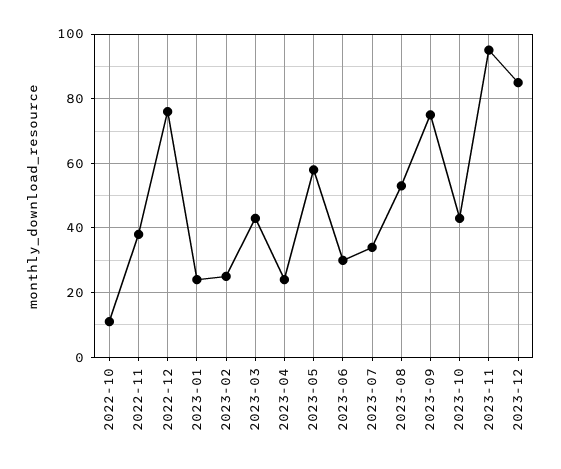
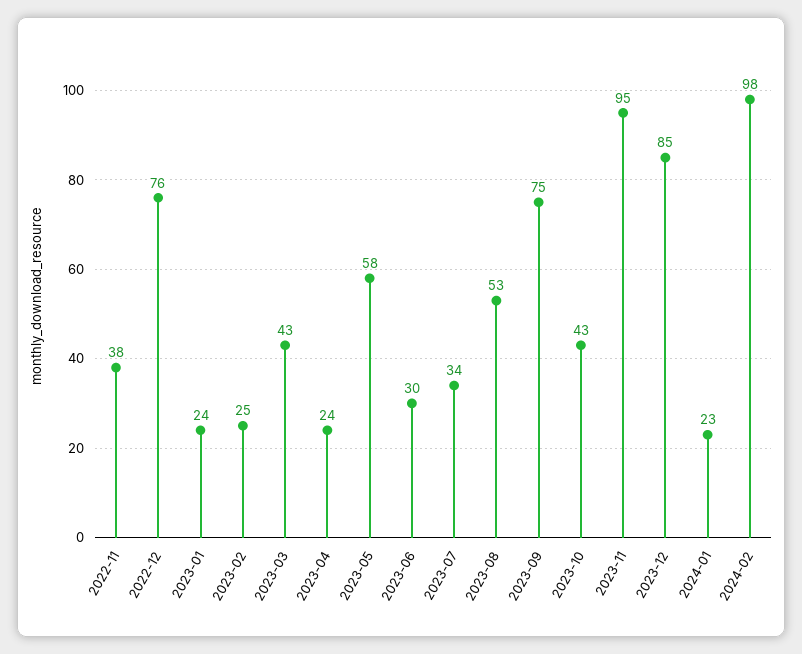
2022-10: 10 -> none
2024-01: none -> 23
2024-02: none -> 98

